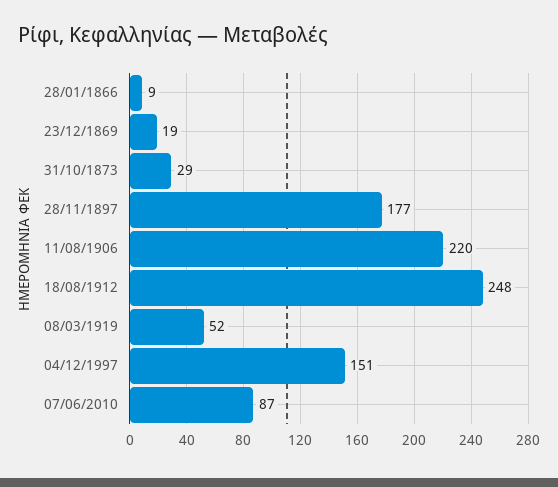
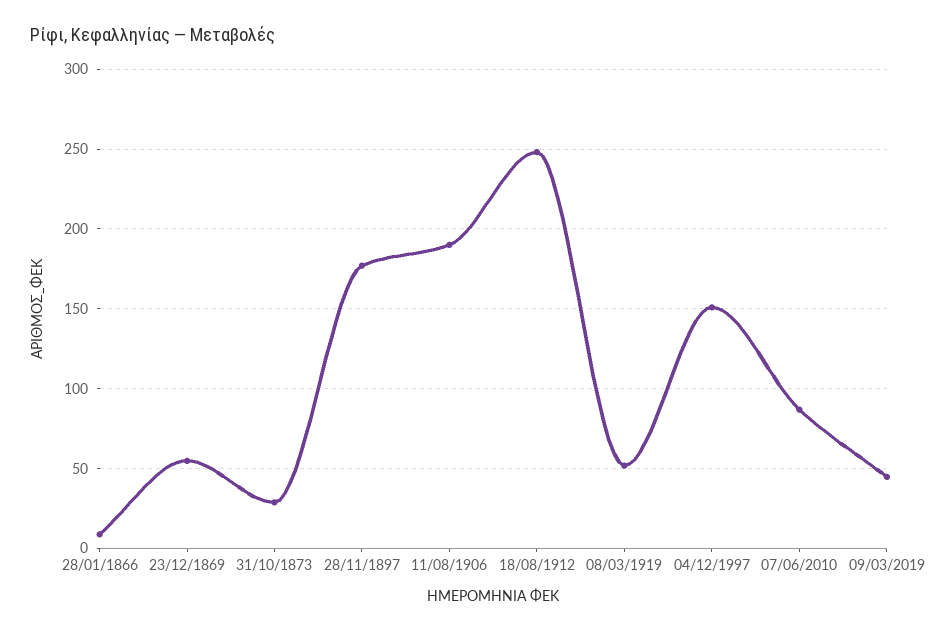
23/12/1869: 19 -> 55
11/08/1906: 220 -> 190
09/03/2019: none -> 45

